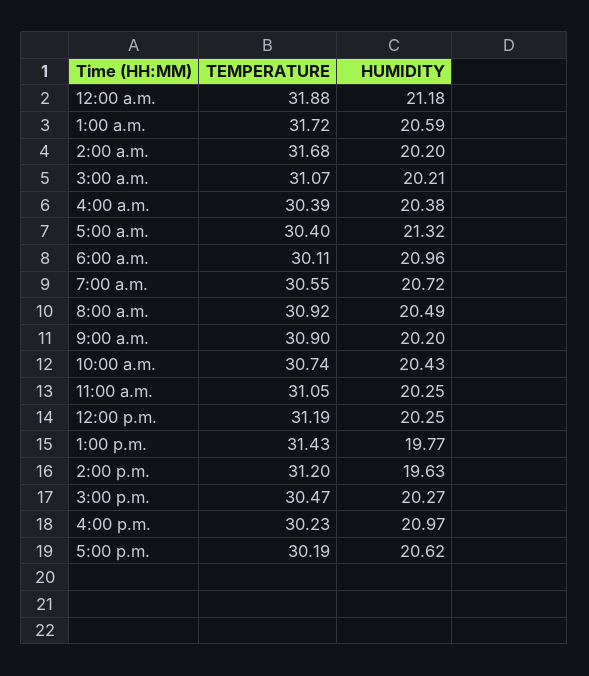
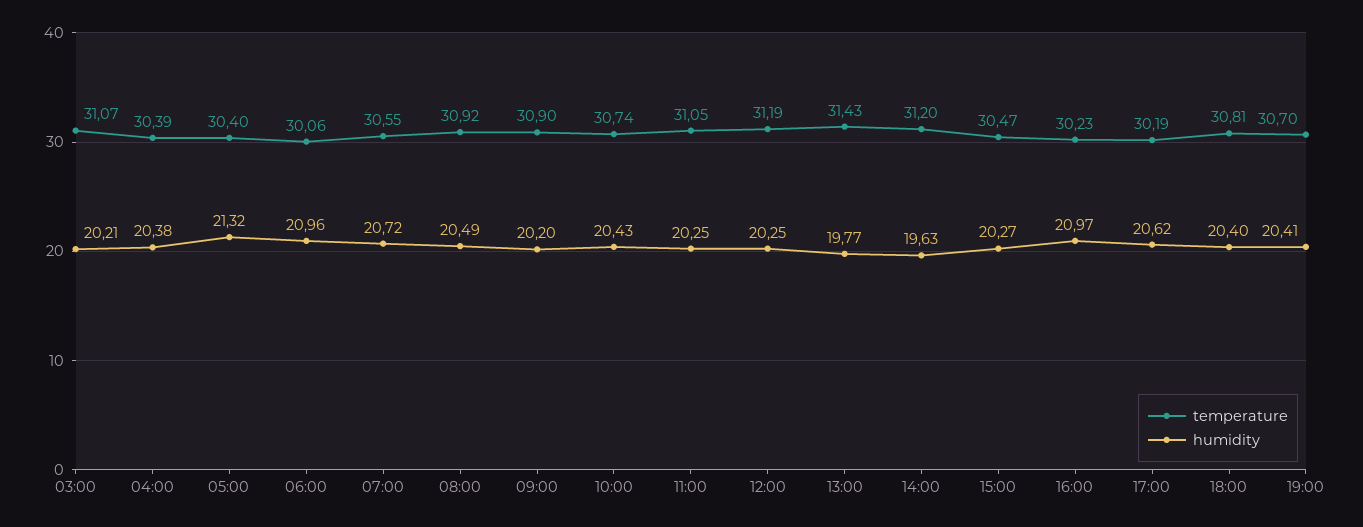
TEMPERATURE, 12:00 a.m.: 31.88 -> none
HUMIDITY, 12:00 a.m.: 21.18 -> none
TEMPERATURE, 1:00 a.m.: 31.72 -> none
HUMIDITY, 1:00 a.m.: 20.59 -> none
TEMPERATURE, 2:00 a.m.: 31.68 -> none
HUMIDITY, 2:00 a.m.: 20.2 -> none
TEMPERATURE, 6:00 a.m.: 30.11 -> 30.06
TEMPERATURE, 18:00: none -> 30.81
HUMIDITY, 18:00: none -> 20.4
TEMPERATURE, 19:00: none -> 30.7
HUMIDITY, 19:00: none -> 20.41

